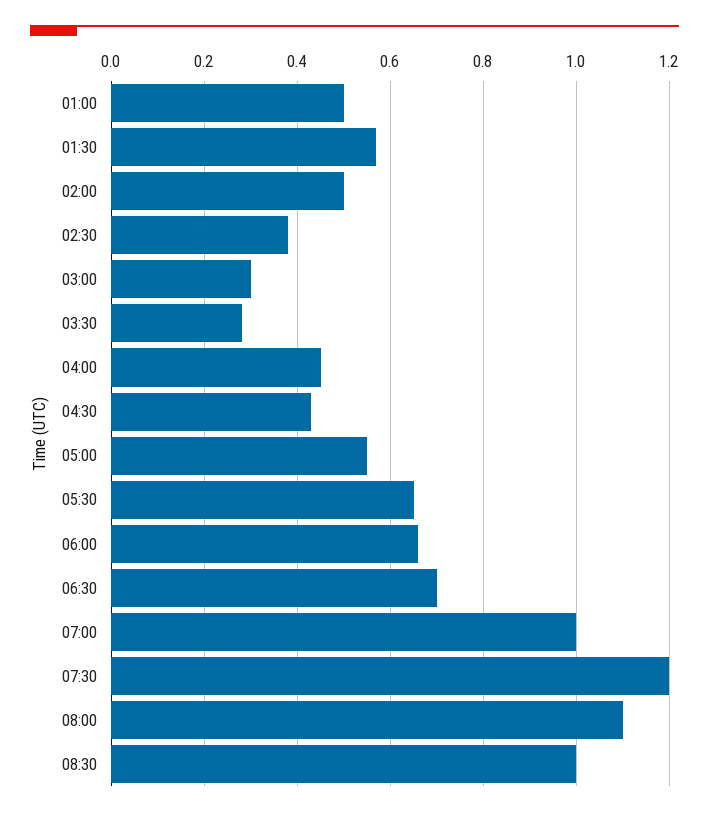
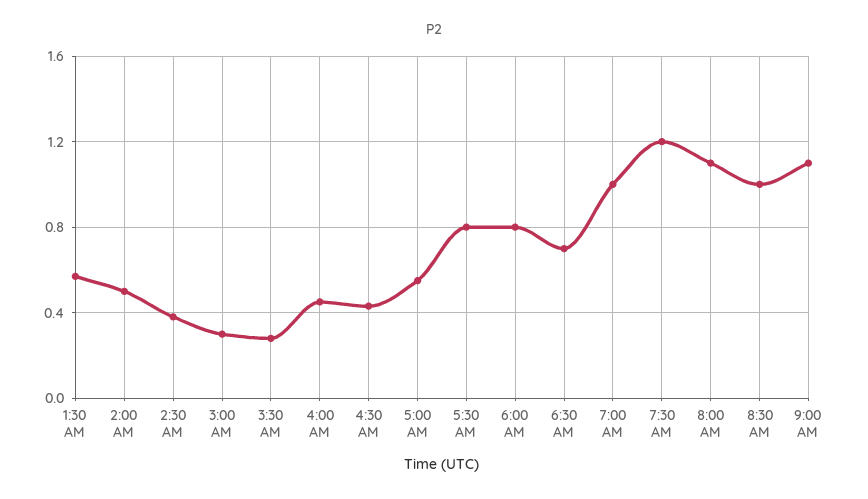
01:00: 0.5 -> none
05:30: 0.65 -> 0.8
06:00: 0.65 -> 0.8
9:00 AM: none -> 1.1

